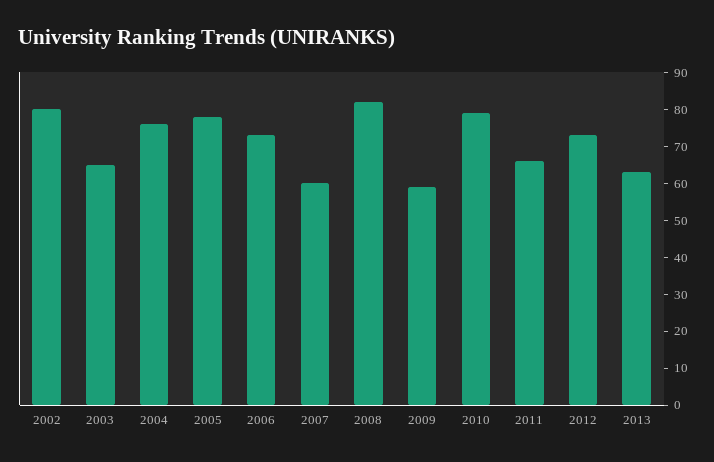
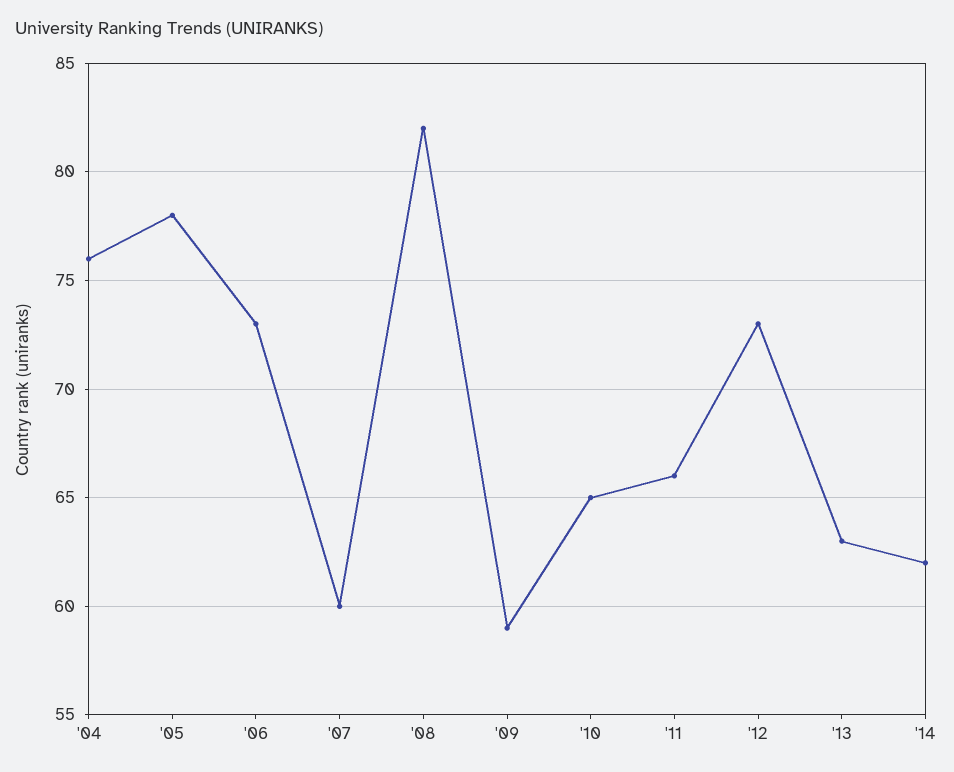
2002: 80 -> none
2003: 65 -> none
2010: 80 -> 65
'14: none -> 62

